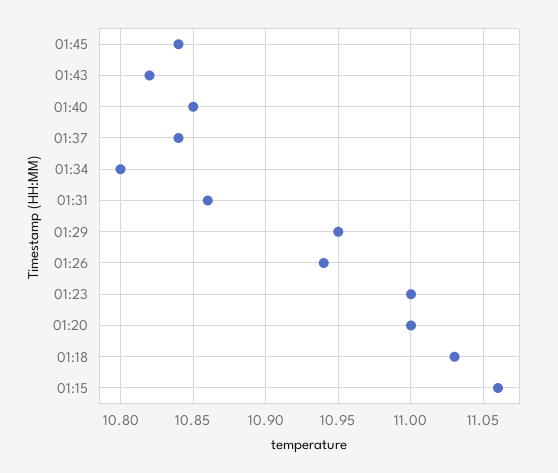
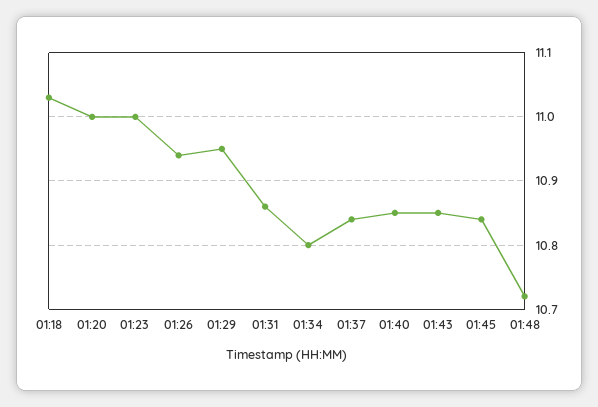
01:43: 10.82 -> 10.85
01:15: 11.06 -> none
01:48: none -> 10.72

